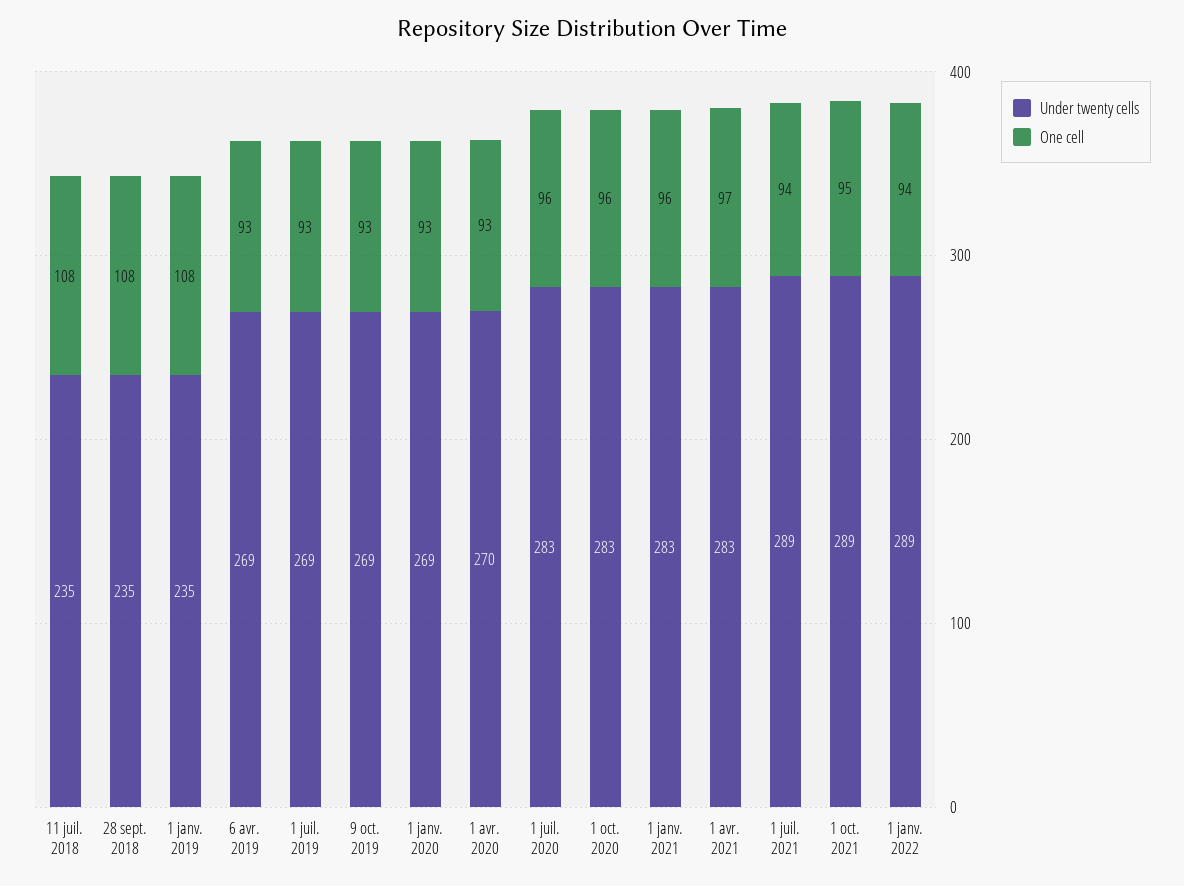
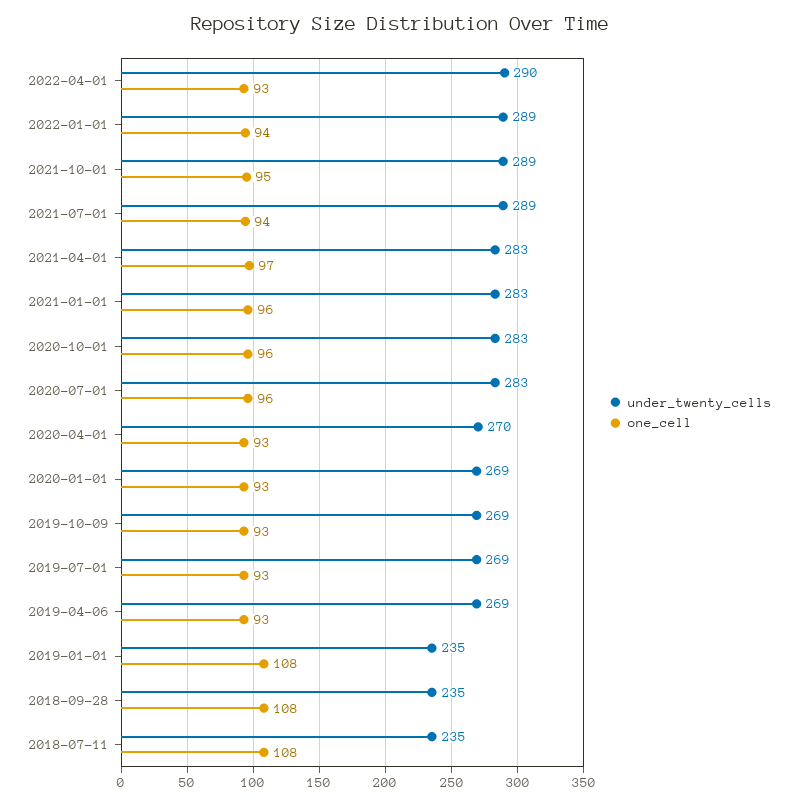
Under twenty cells, 2022-04-01: none -> 290
One cell, 2022-04-01: none -> 93

